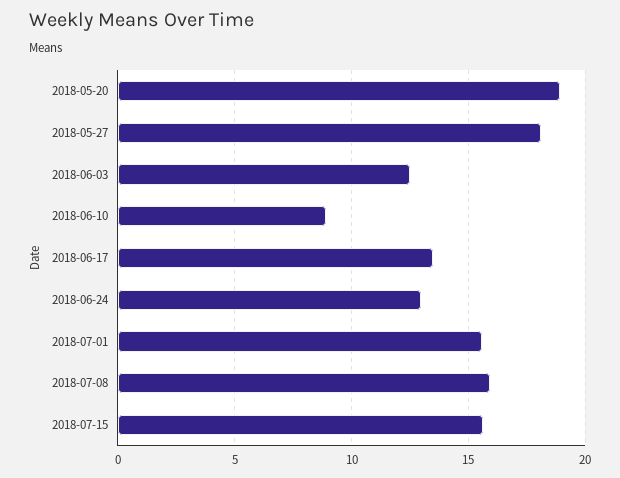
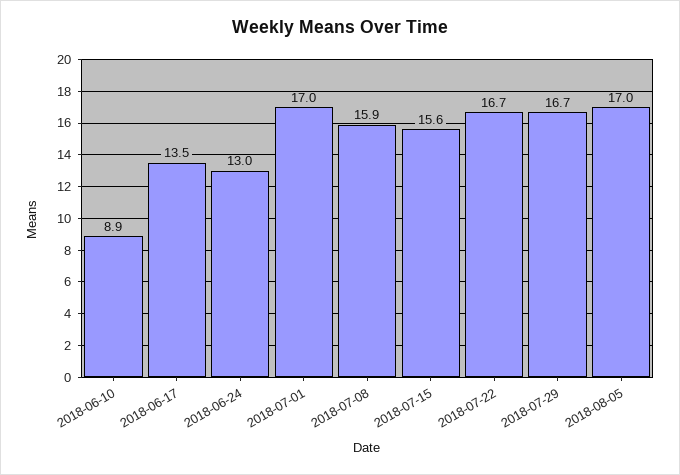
2018-05-20: 19 -> none
2018-05-27: 18 -> none
2018-06-03: 12.5 -> none
2018-07-01: 15.5 -> 17
2018-07-22: none -> 16.7
2018-07-29: none -> 16.7
2018-08-05: none -> 17

